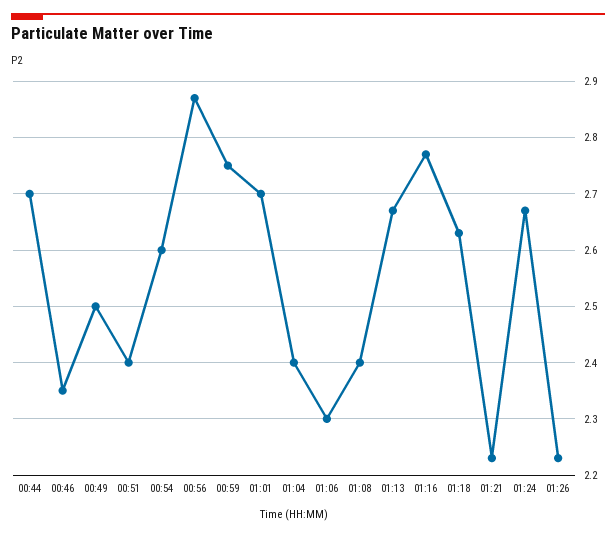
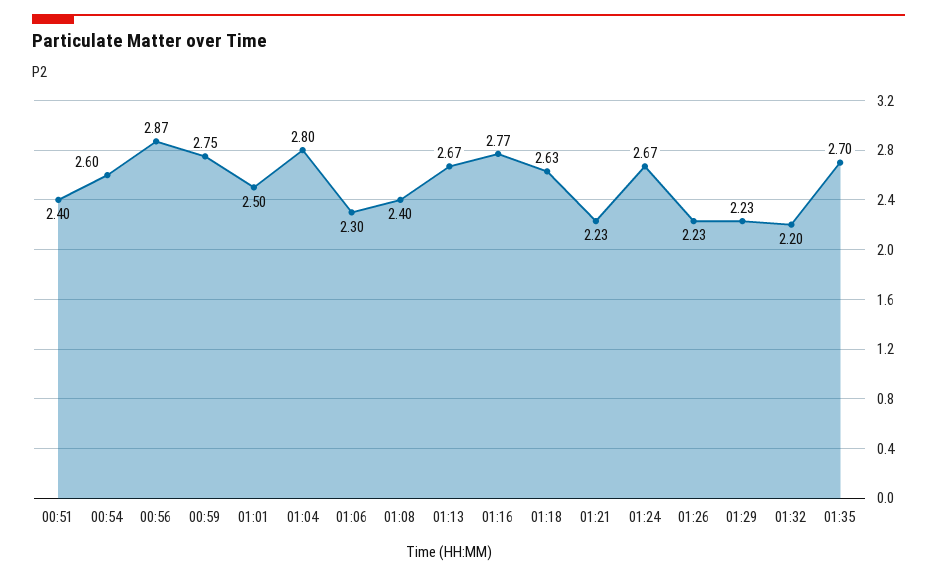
00:44: 2.7 -> none
00:46: 2.35 -> none
00:49: 2.5 -> none
01:01: 2.7 -> 2.5
01:04: 2.4 -> 2.8
01:29: none -> 2.23
01:32: none -> 2.2
01:35: none -> 2.7

